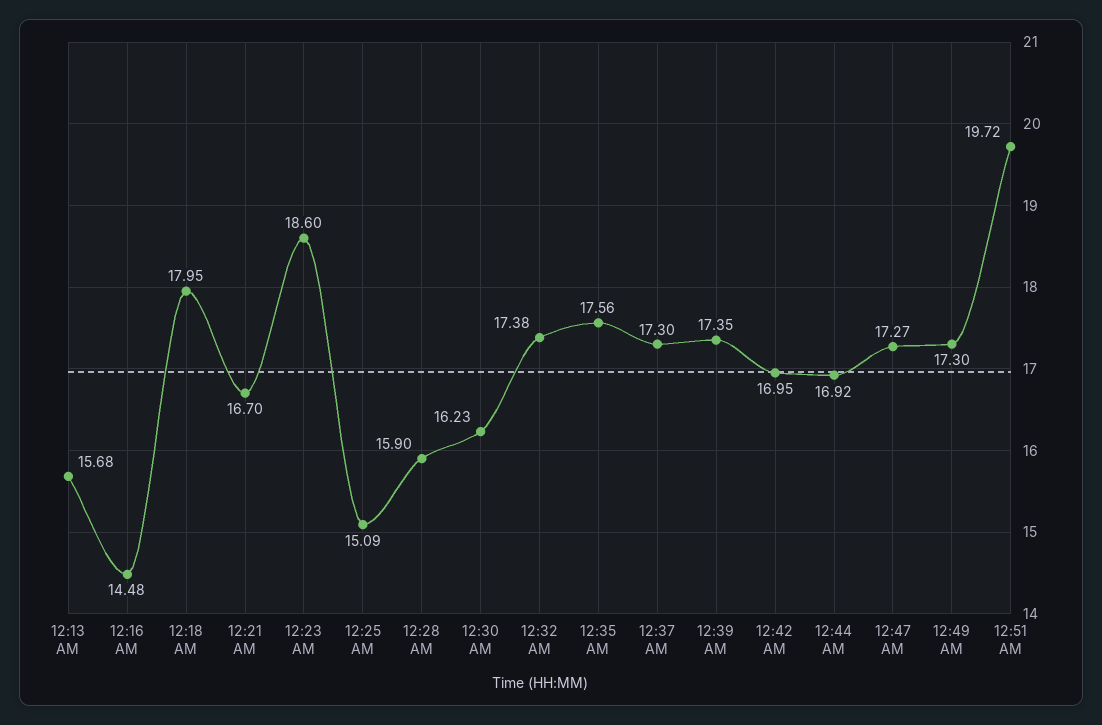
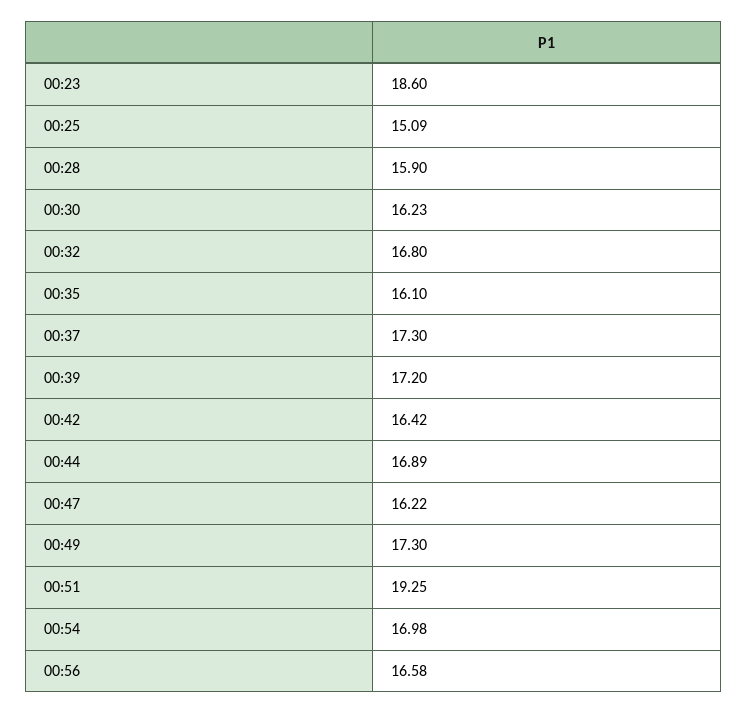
12:13 AM: 15.68 -> none
12:16 AM: 14.48 -> none
12:18 AM: 17.95 -> none
12:21 AM: 16.7 -> none
12:32 AM: 17.38 -> 16.8
12:35 AM: 17.56 -> 16.1
12:39 AM: 17.35 -> 17.2
12:42 AM: 16.95 -> 16.42
12:44 AM: 16.92 -> 16.89
12:47 AM: 17.27 -> 16.22
12:51 AM: 19.72 -> 19.25
00:54: none -> 16.98
00:56: none -> 16.58

